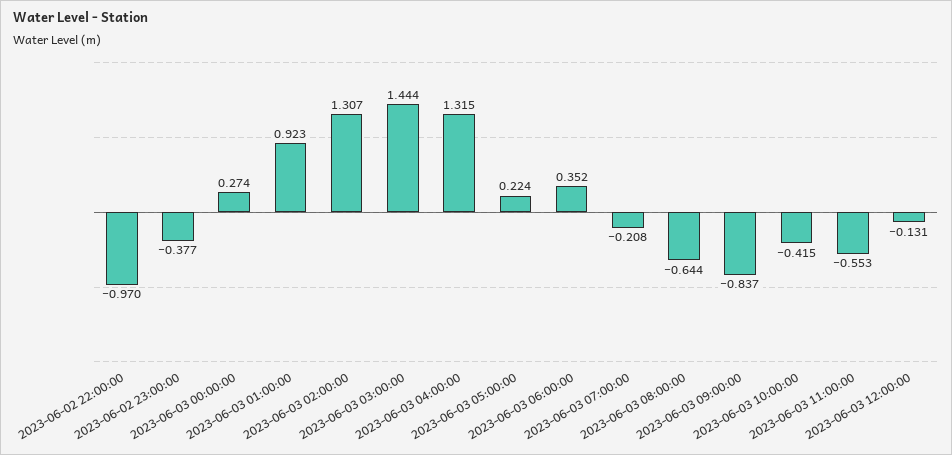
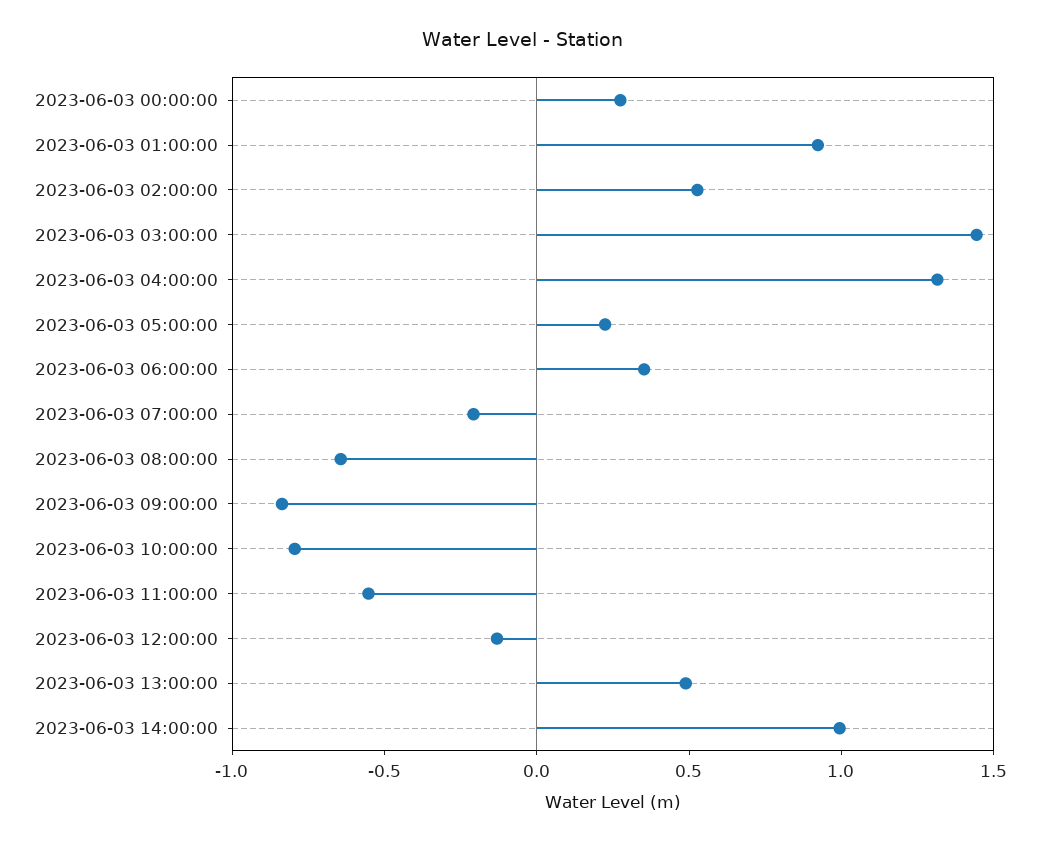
2023-06-02 22:00:00: -0.97 -> none
2023-06-02 23:00:00: -0.377 -> none
2023-06-03 02:00:00: 1.307 -> 0.5
2023-06-03 10:00:00: -0.415 -> -0.8
2023-06-03 13:00:00: none -> 0.5
2023-06-03 14:00:00: none -> 1

